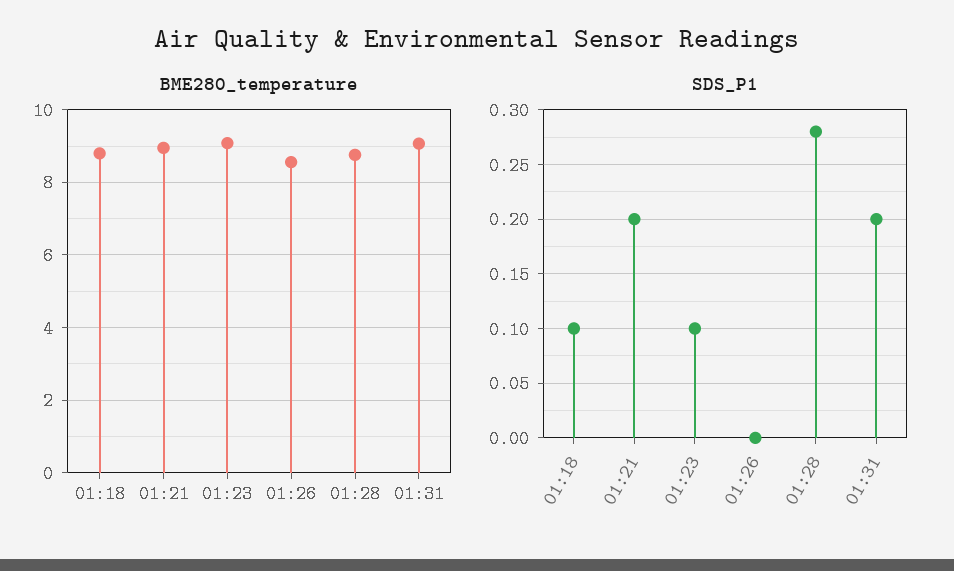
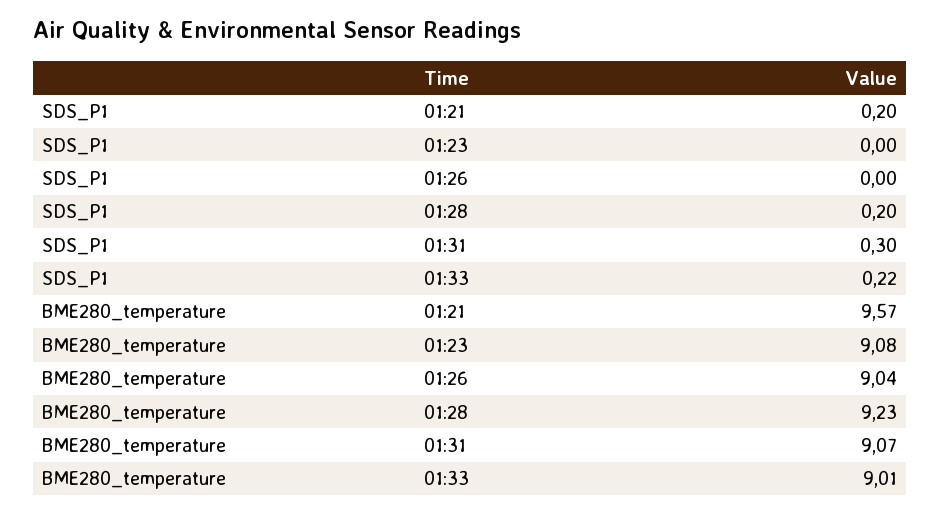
BME280_temperature, 01:18: 8.8 -> none
BME280_temperature, 01:21: 9 -> 9.57
BME280_temperature, 01:26: 8.6 -> 9.04
BME280_temperature, 01:28: 8.8 -> 9.23
SDS_P1, 01:18: 0.1 -> none
SDS_P1, 01:23: 0.1 -> 0
SDS_P1, 01:28: 0.28 -> 0.2
SDS_P1, 01:31: 0.2 -> 0.3
SDS_P1, 01:33: none -> 0.22
BME280_temperature, 01:33: none -> 9.01

